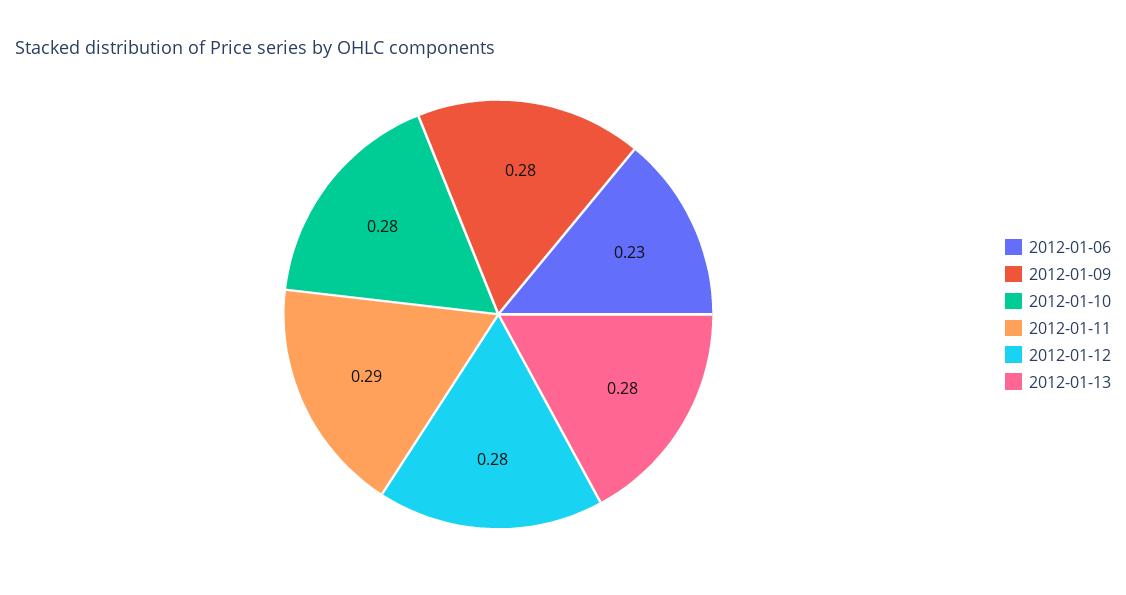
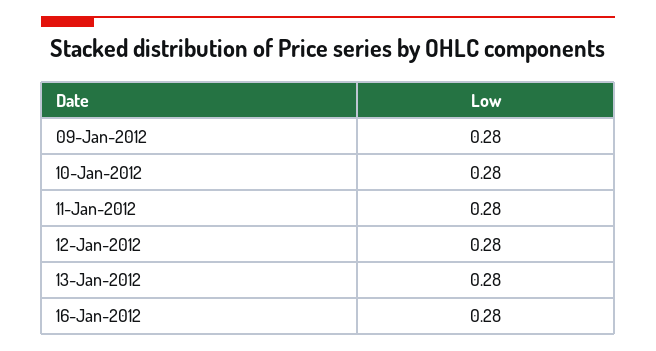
2012-01-06: 0.23 -> none
2012-01-11: 0.29 -> 0.28
16-Jan-2012: none -> 0.28

